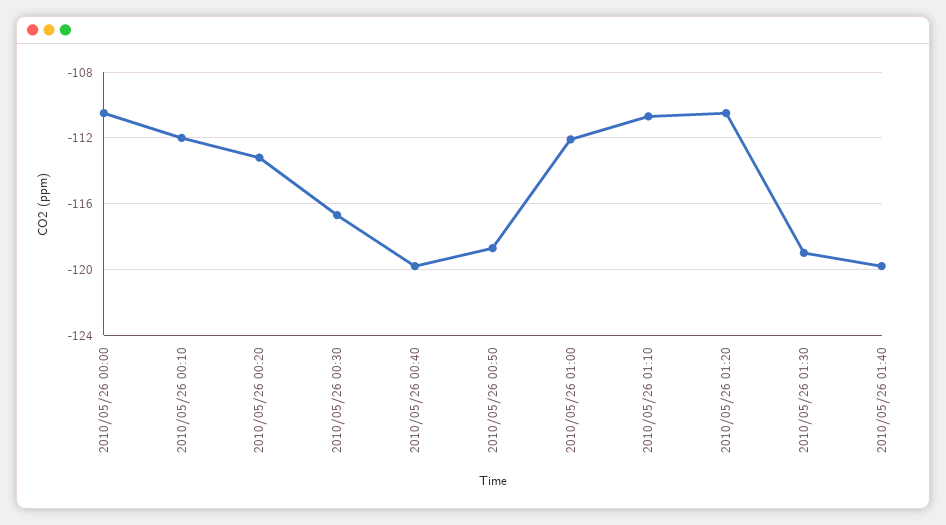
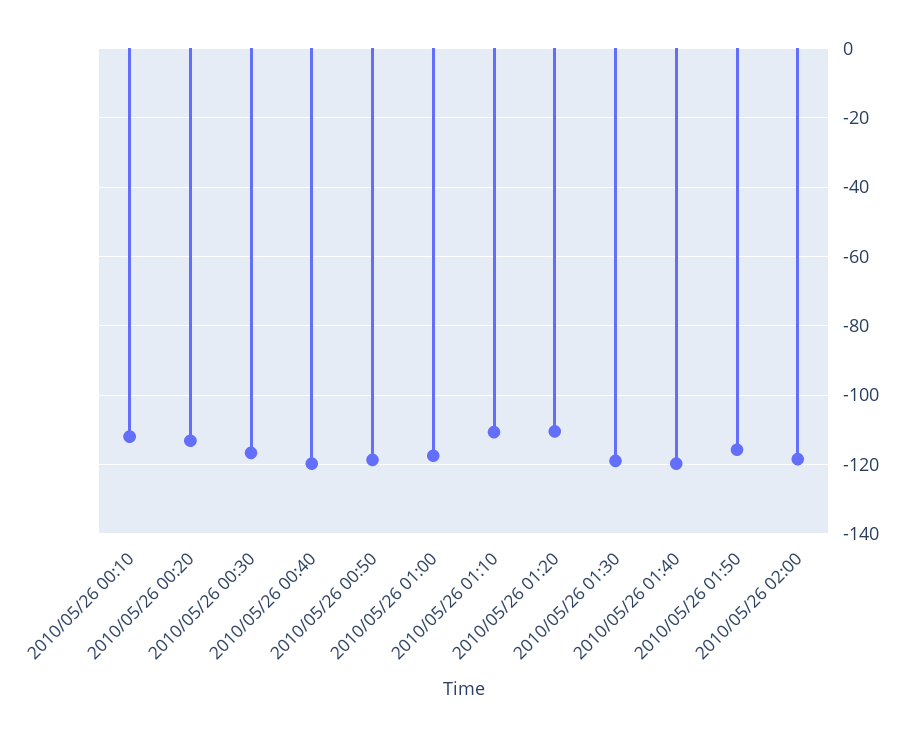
2010/05/26 00:00: -110.5 -> none
2010/05/26 01:00: -112 -> -118
2010/05/26 01:50: none -> -116
2010/05/26 02:00: none -> -118

